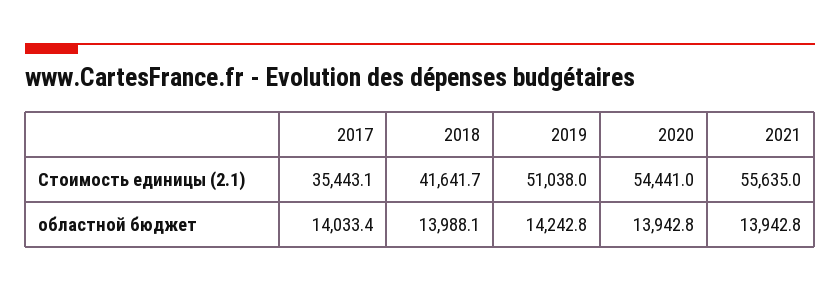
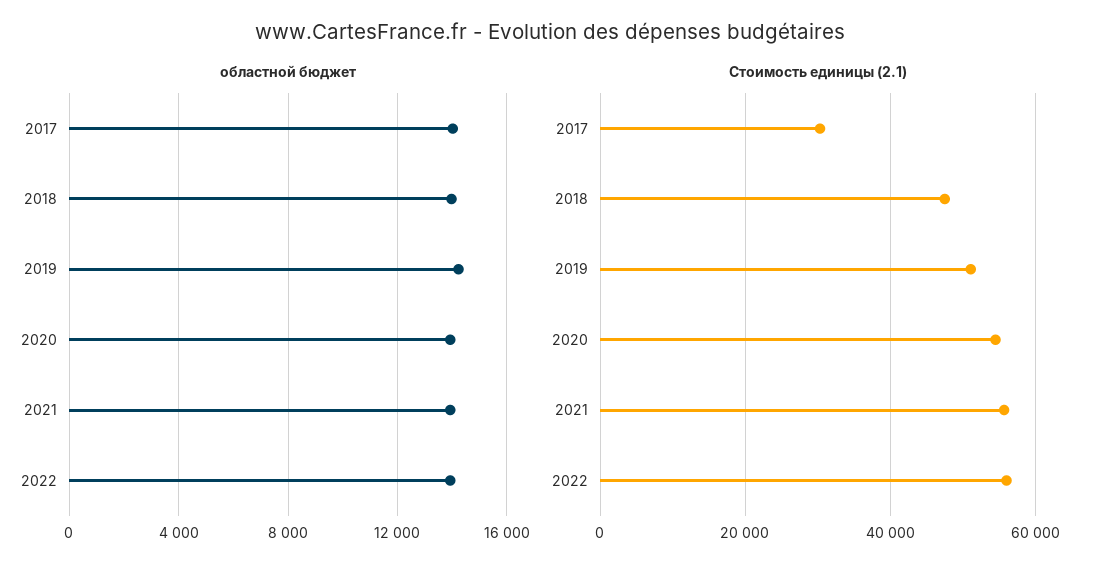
Стоимость единицы (2.1), 2017: 35443.1 -> 30000
Стоимость единицы (2.1), 2018: 41641.7 -> 48000
областной бюджет, 2022: none -> 14000
Стоимость единицы (2.1), 2022: none -> 56000

